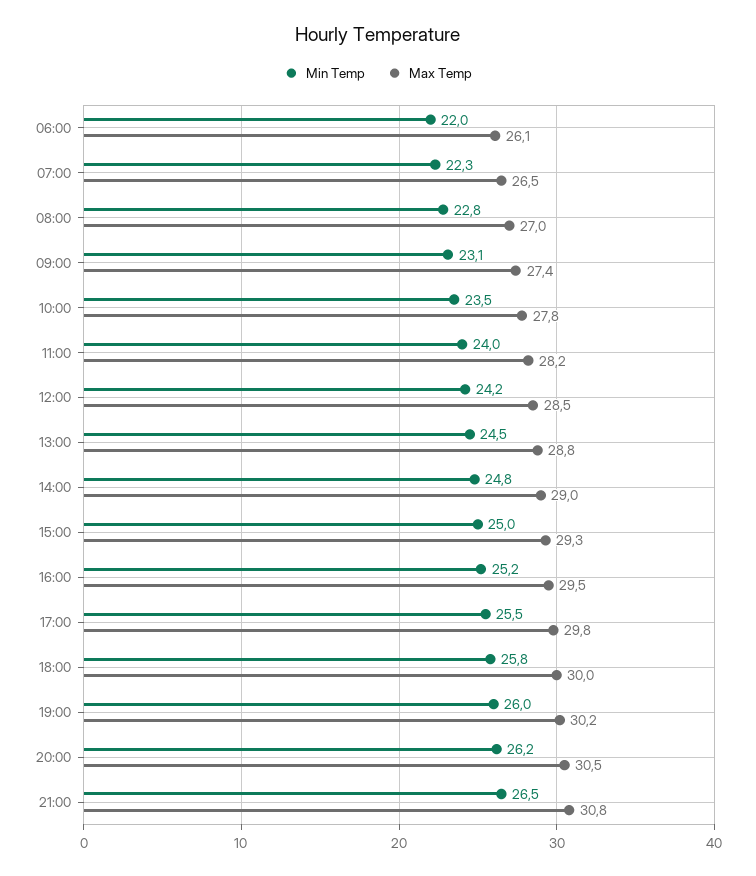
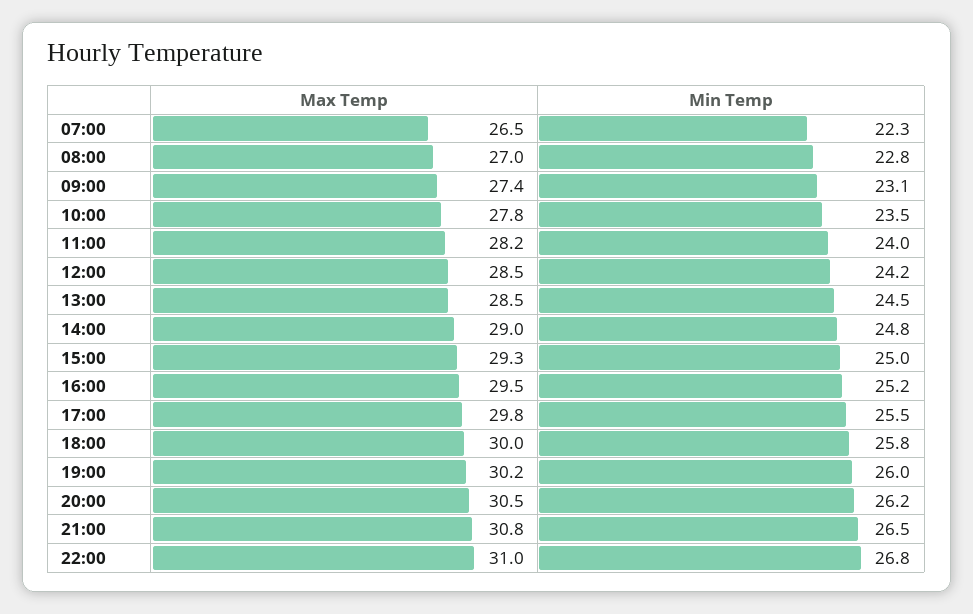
Min Temp, 06:00: 22 -> none
Max Temp, 06:00: 26.1 -> none
Max Temp, 13:00: 28.8 -> 28.5
Max Temp, 22:00: none -> 31
Min Temp, 22:00: none -> 26.8

